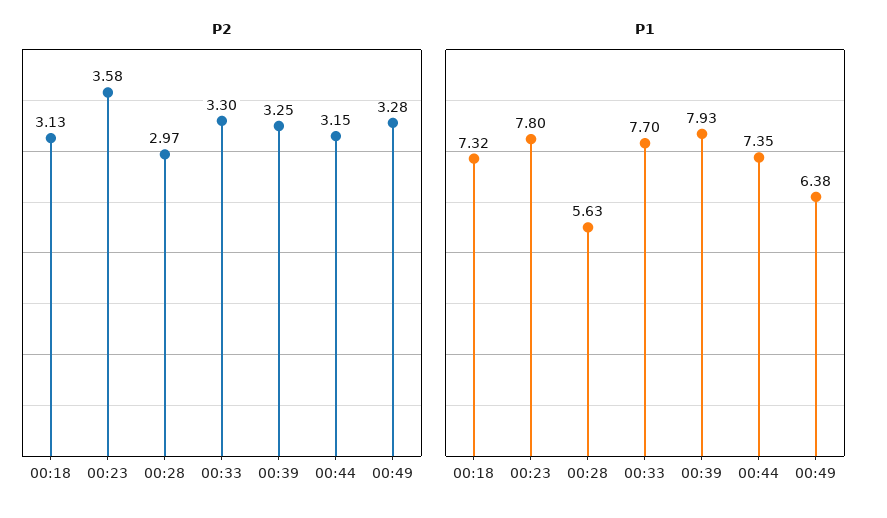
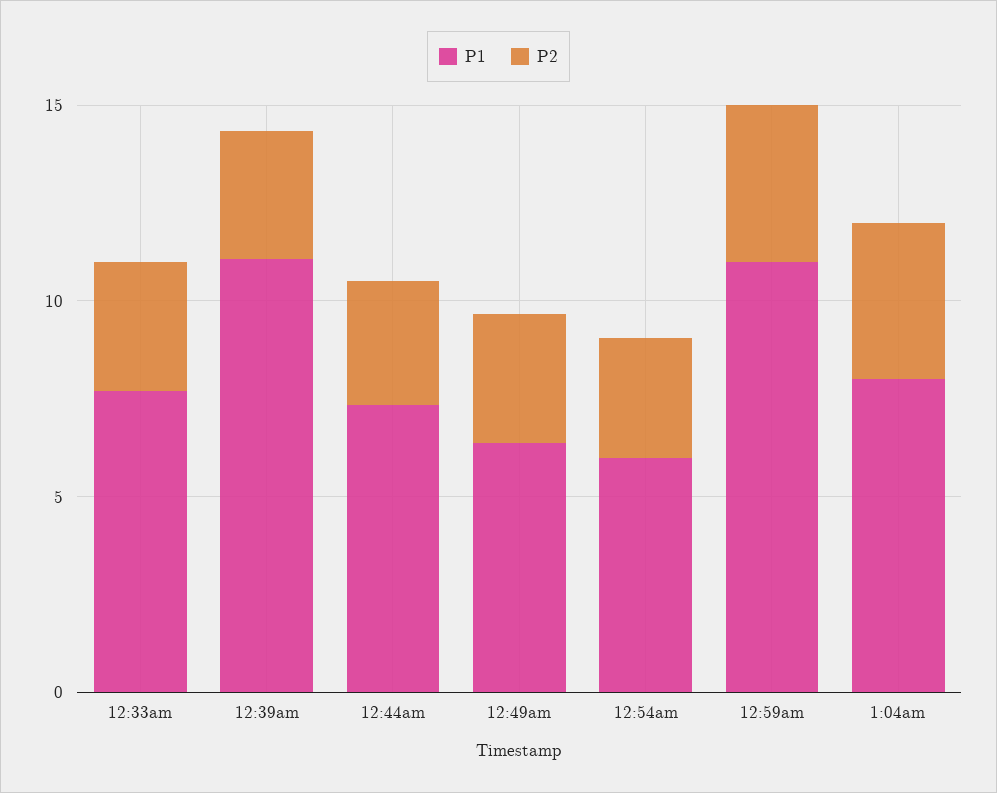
P2, 00:18: 3.13 -> none
P2, 00:23: 3.58 -> none
P2, 00:28: 2.97 -> none
P1, 00:18: 7.32 -> none
P1, 00:23: 7.8 -> none
P1, 00:28: 5.63 -> none
P1, 00:39: 7.93 -> 11
P1, 12:54am: none -> 6
P2, 12:54am: none -> 3
P1, 12:59am: none -> 11
P2, 12:59am: none -> 4
P1, 1:04am: none -> 8
P2, 1:04am: none -> 4

